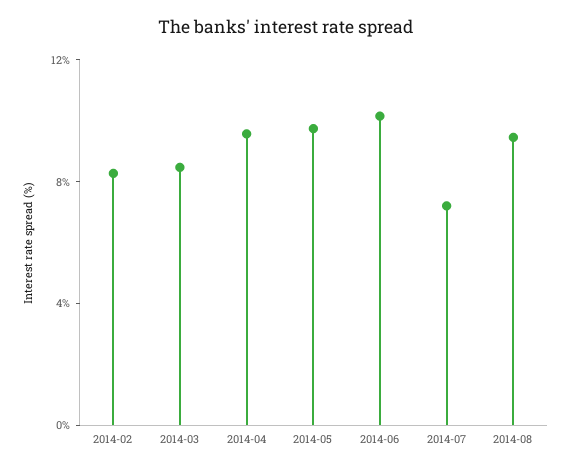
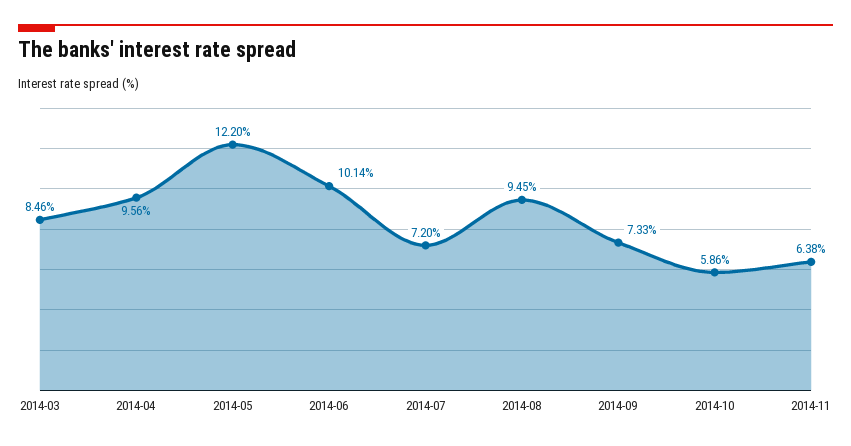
2014-02: 8 -> none
2014-05: 10 -> 12.2
2014-09: none -> 7.33
2014-10: none -> 5.86
2014-11: none -> 6.38

